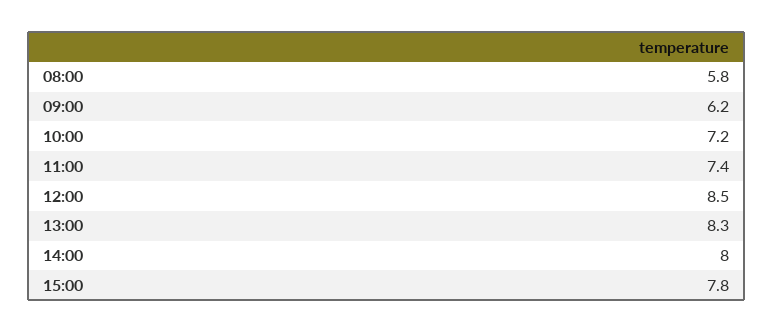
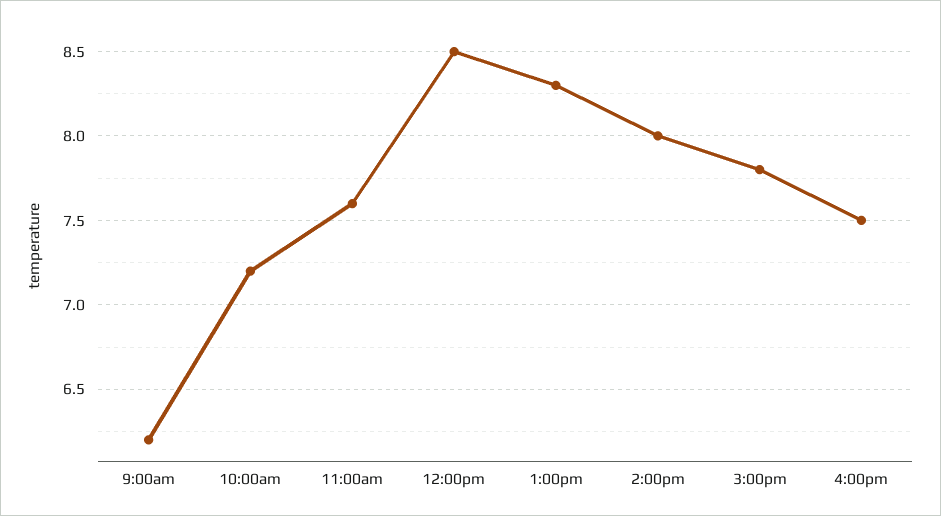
08:00: 5.8 -> none
11:00: 7.4 -> 7.6
4:00pm: none -> 7.5

